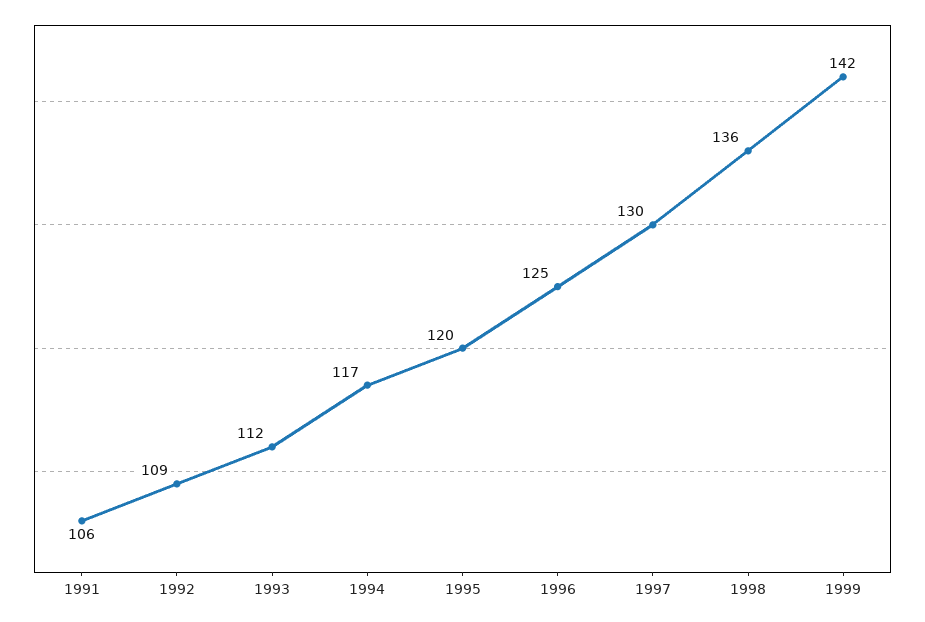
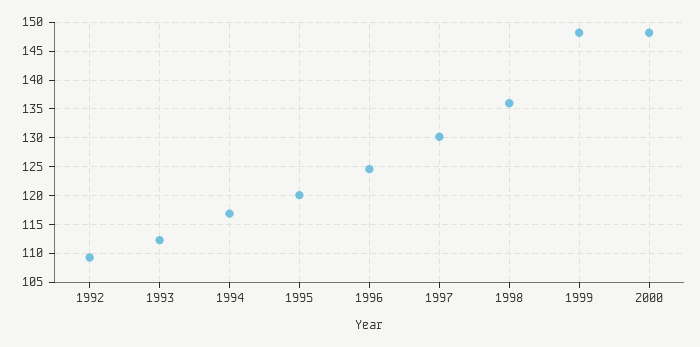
1991: 106 -> none
1999: 142 -> 147.5
2000: none -> 147.5

